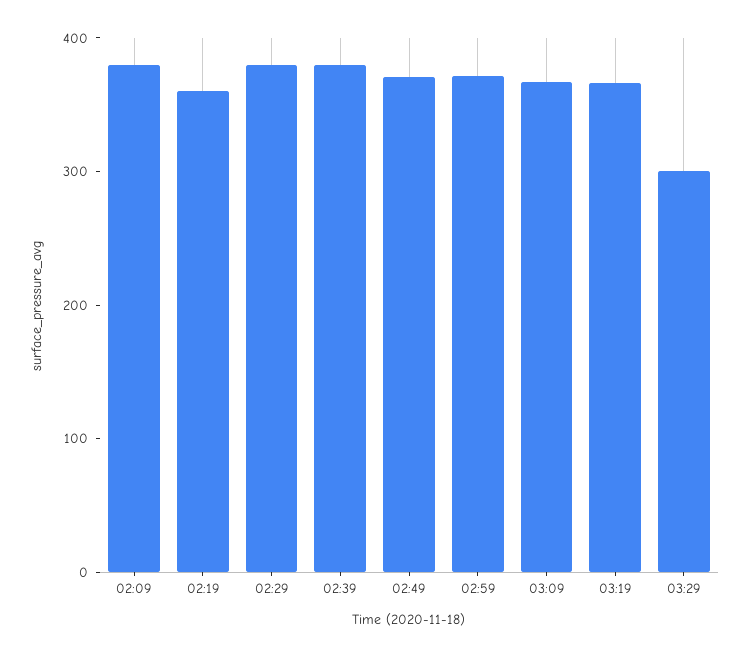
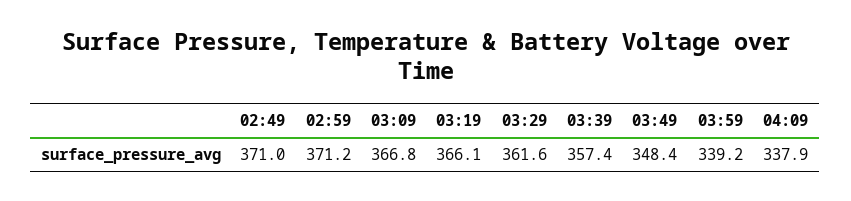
02:09: 380 -> none
02:19: 360 -> none
02:29: 380 -> none
02:39: 380 -> none
03:29: 300 -> 361.6
03:39: none -> 357.4
03:49: none -> 348.4
03:59: none -> 339.2
04:09: none -> 337.9

